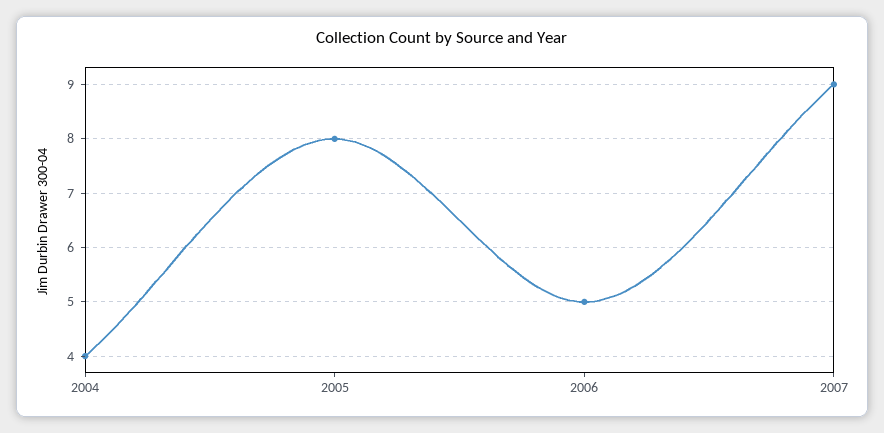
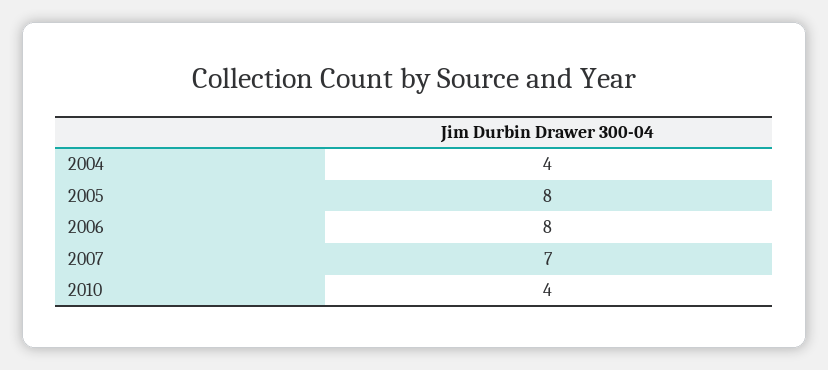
2006: 5 -> 8
2007: 9 -> 7
2010: none -> 4

